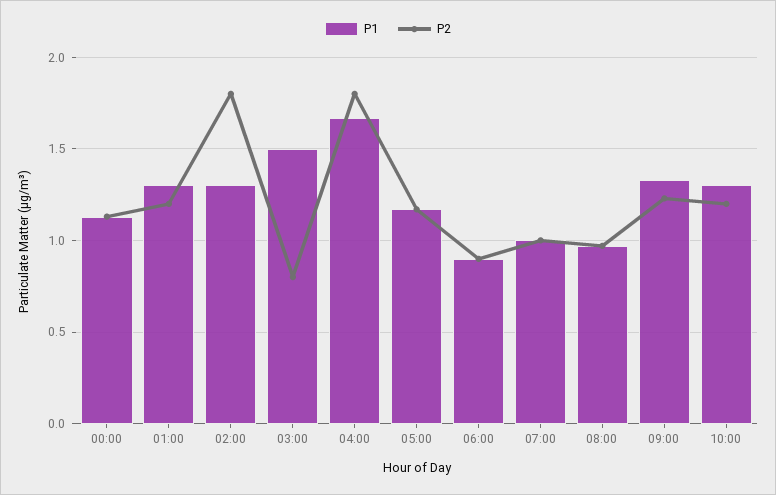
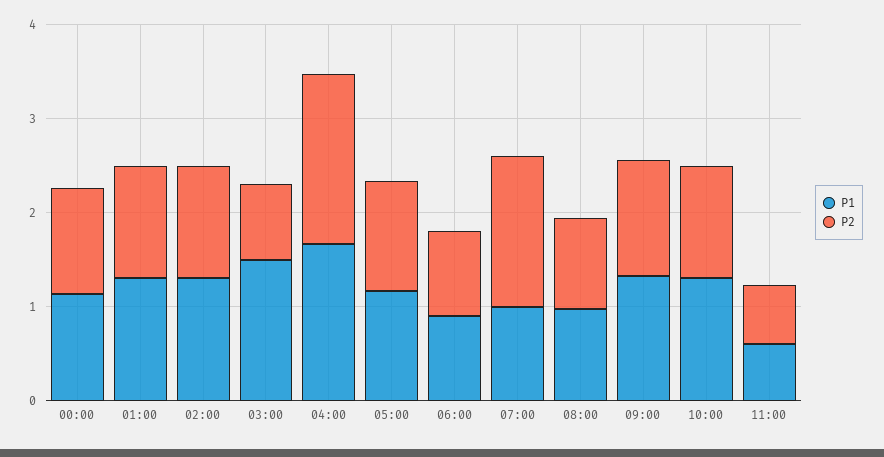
P2, 02:00: 1.8 -> 1.2
P2, 07:00: 1 -> 1.6
P1, 11:00: none -> 0.6
P2, 11:00: none -> 0.6

